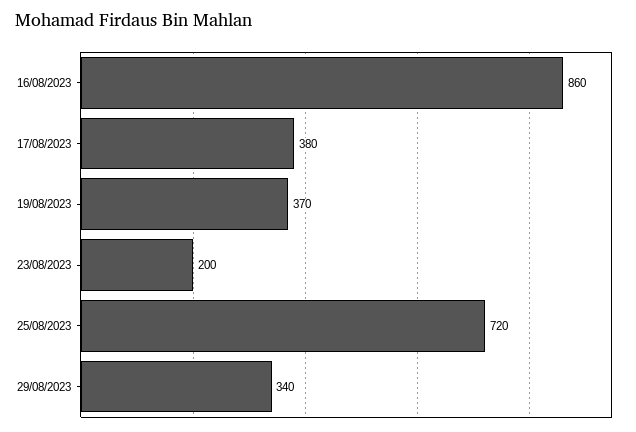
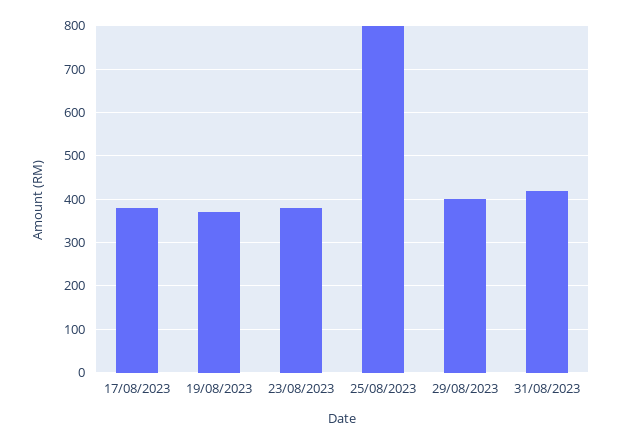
16/08/2023: 860 -> none
23/08/2023: 200 -> 380
25/08/2023: 720 -> 800
29/08/2023: 340 -> 400
31/08/2023: none -> 420

